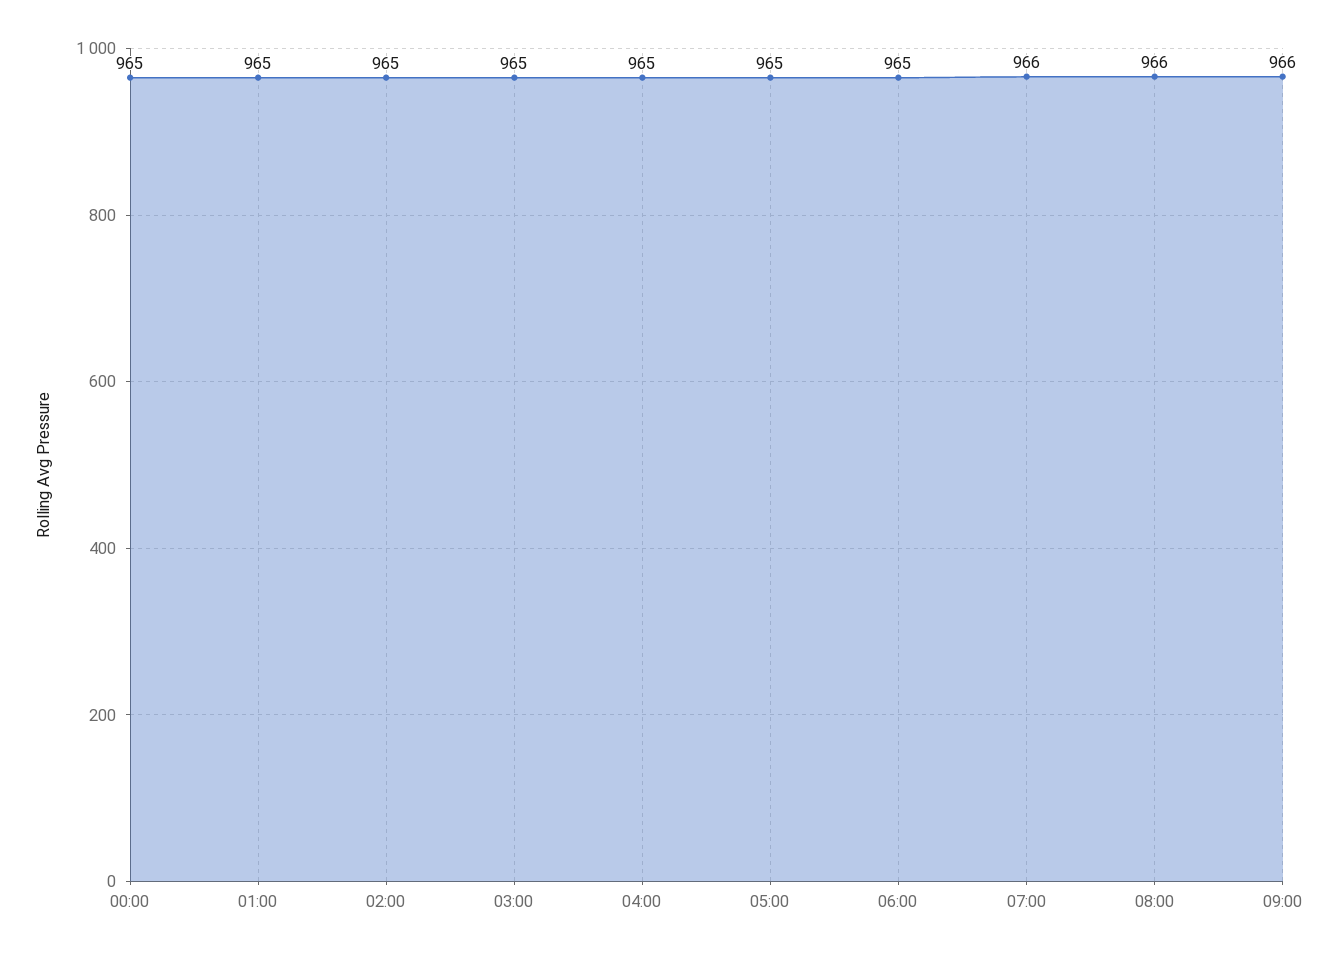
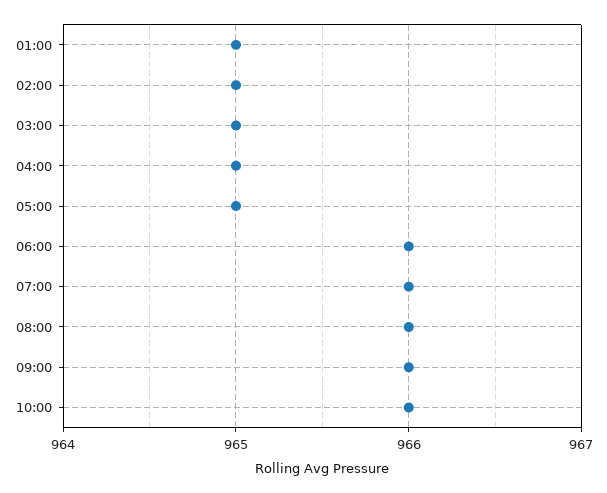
00:00: 965 -> none
06:00: 965 -> 966
10:00: none -> 966

